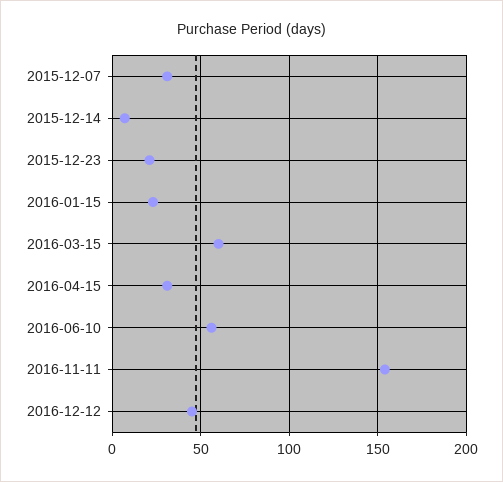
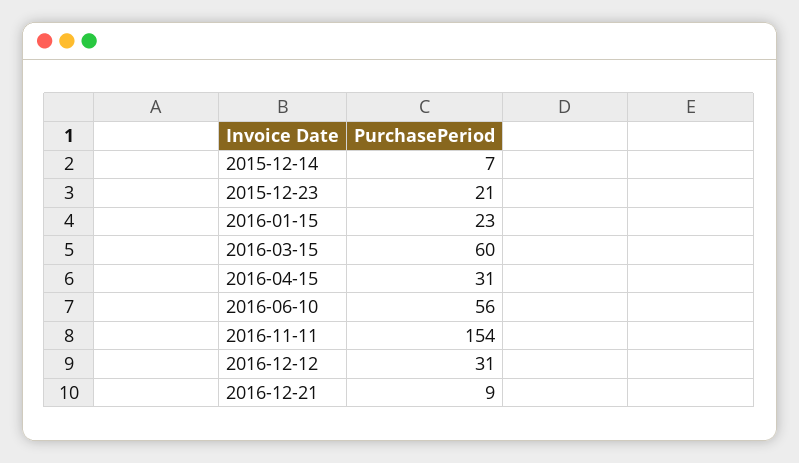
2015-12-07: 30 -> none
2016-12-12: 45 -> 31
2016-12-21: none -> 9

